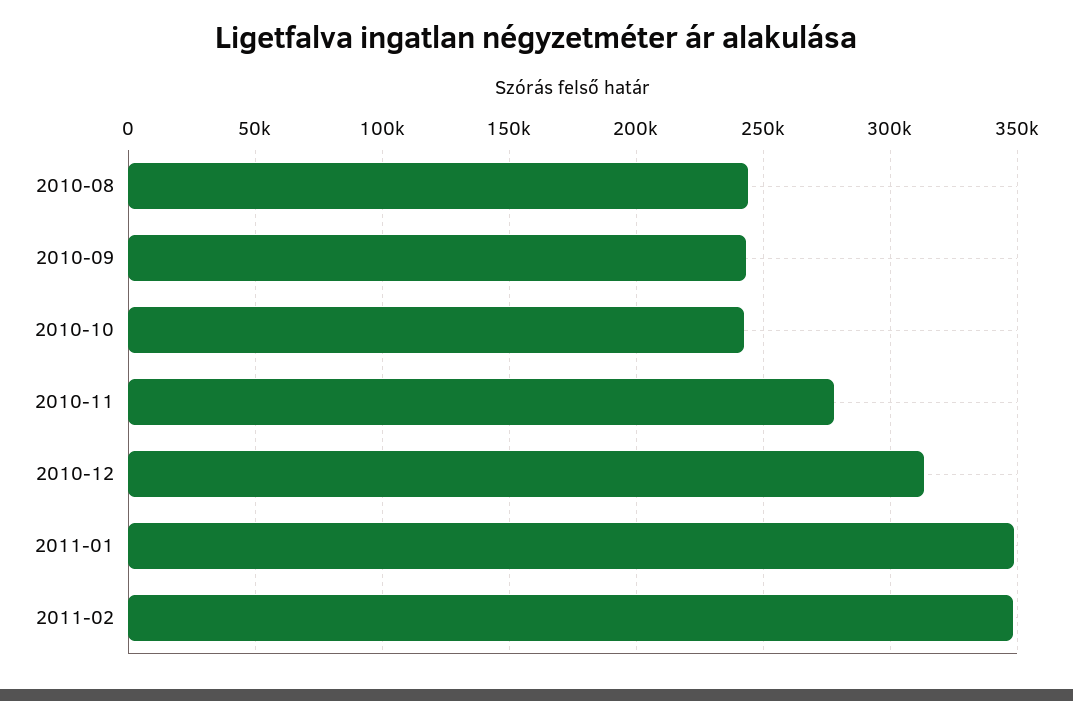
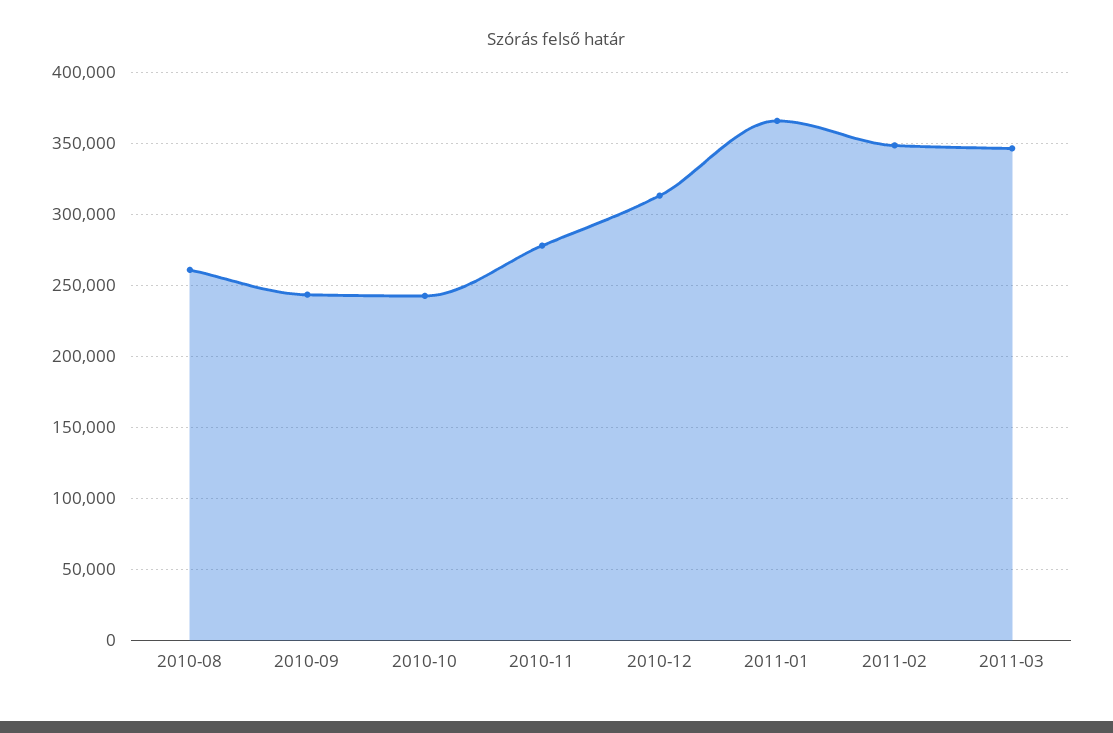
2010-08: 245000 -> 260000
2011-01: 350000 -> 365000
2011-03: none -> 345000

